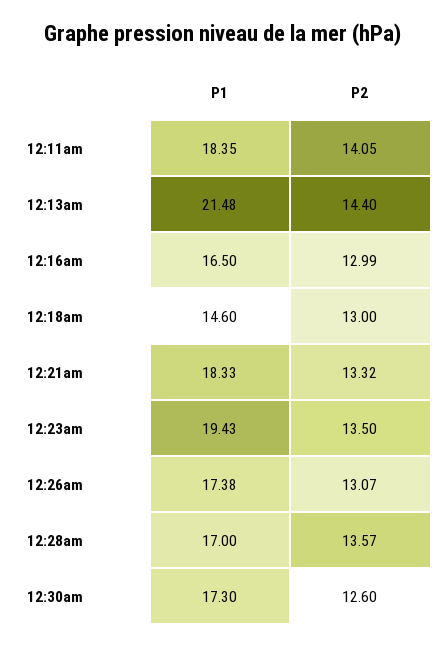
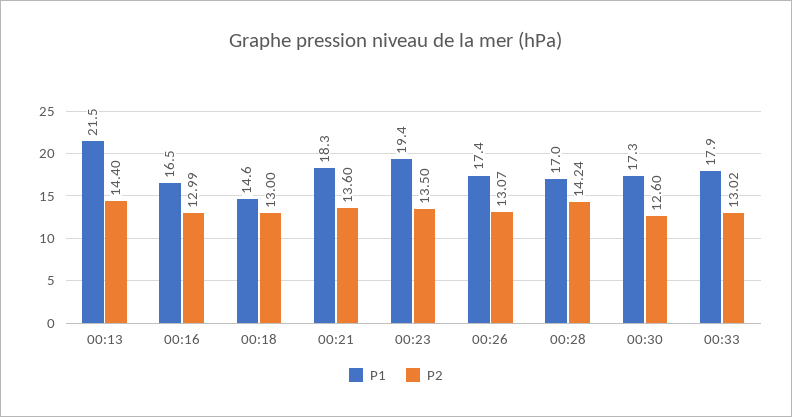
P1, 12:11am: 18.35 -> none
P2, 12:11am: 14.05 -> none
P2, 12:21am: 13.32 -> 13.6
P2, 12:28am: 13.57 -> 14.24
P1, 00:33: none -> 17.9
P2, 00:33: none -> 13.02

